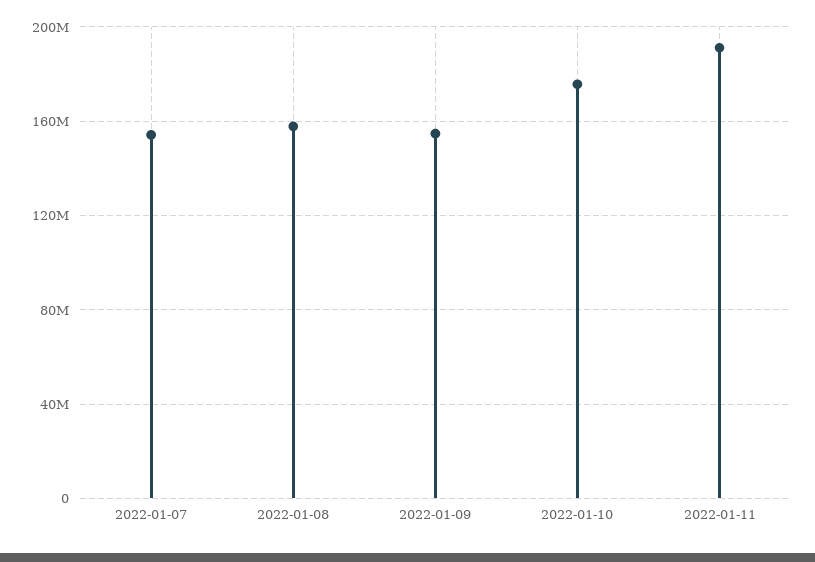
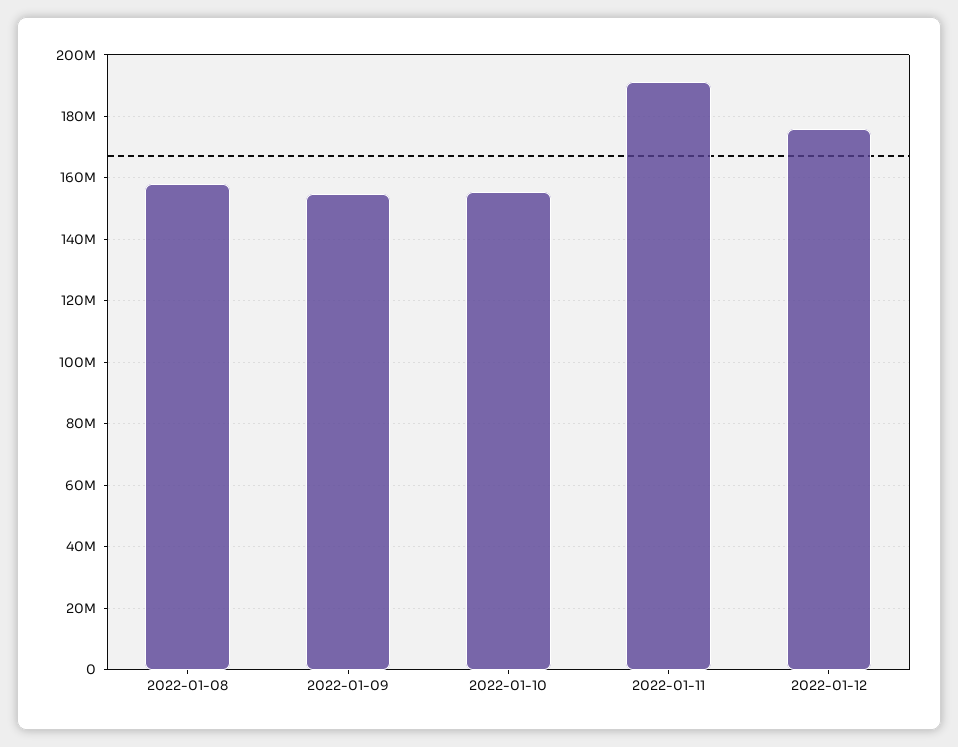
2022-01-07: 155000000 -> none
2022-01-10: 175000000 -> 156000000
2022-01-12: none -> 176000000

